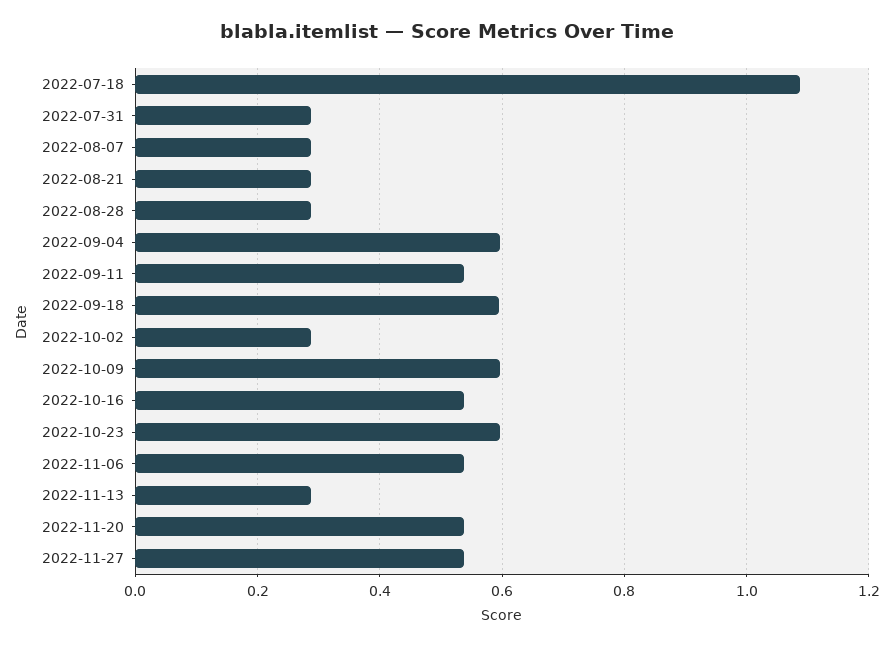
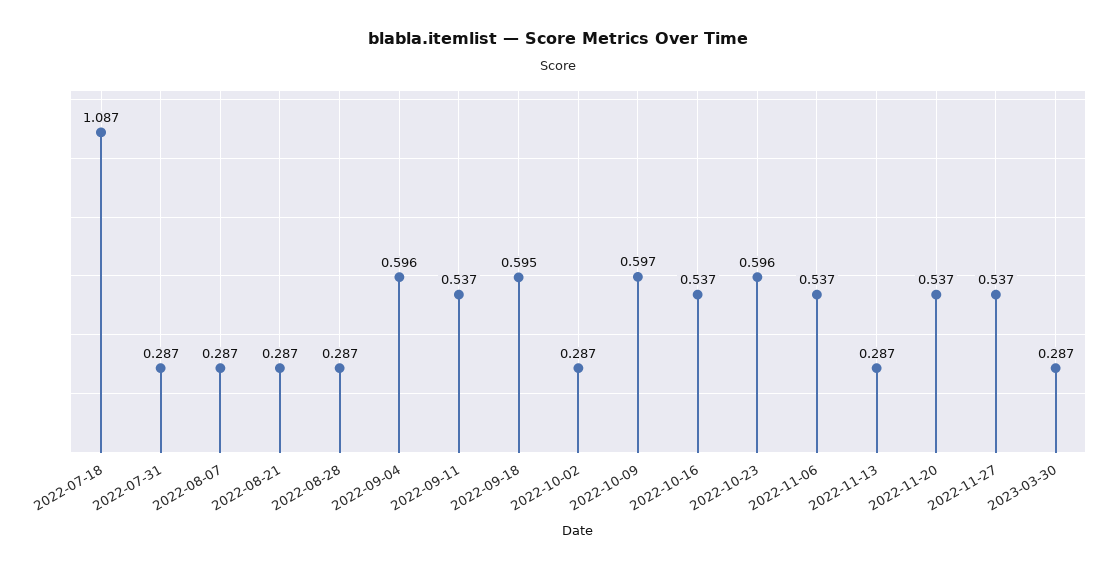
2023-03-30: none -> 0.287

